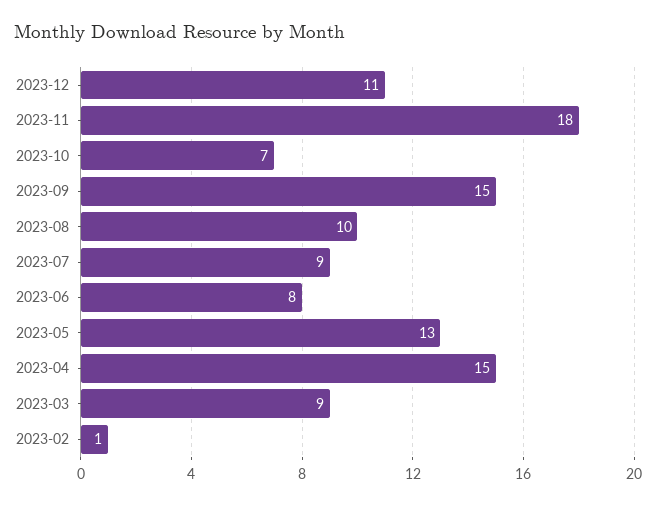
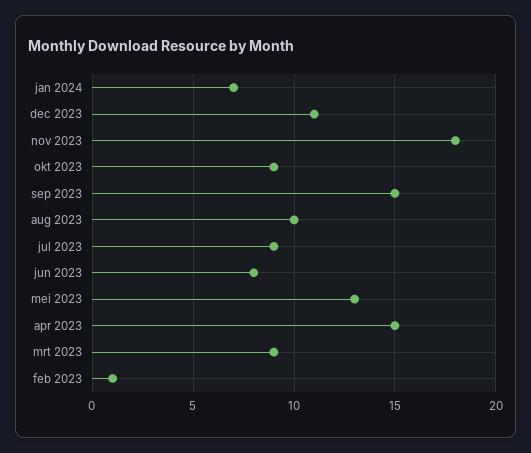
2023-10: 7 -> 9
jan 2024: none -> 7

